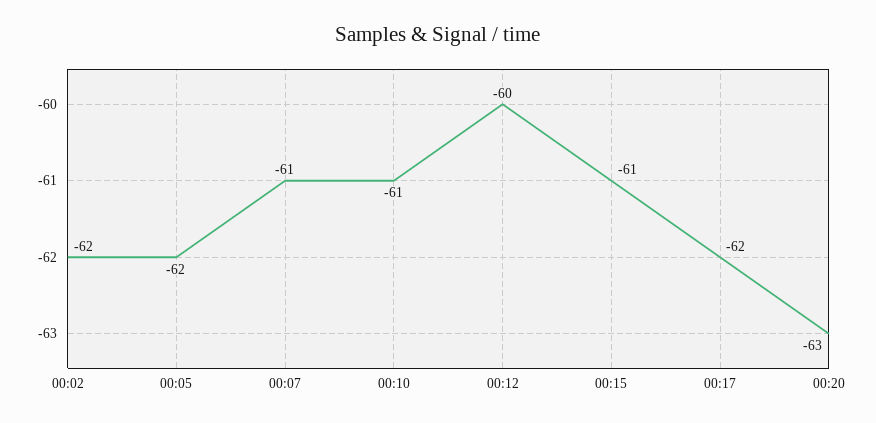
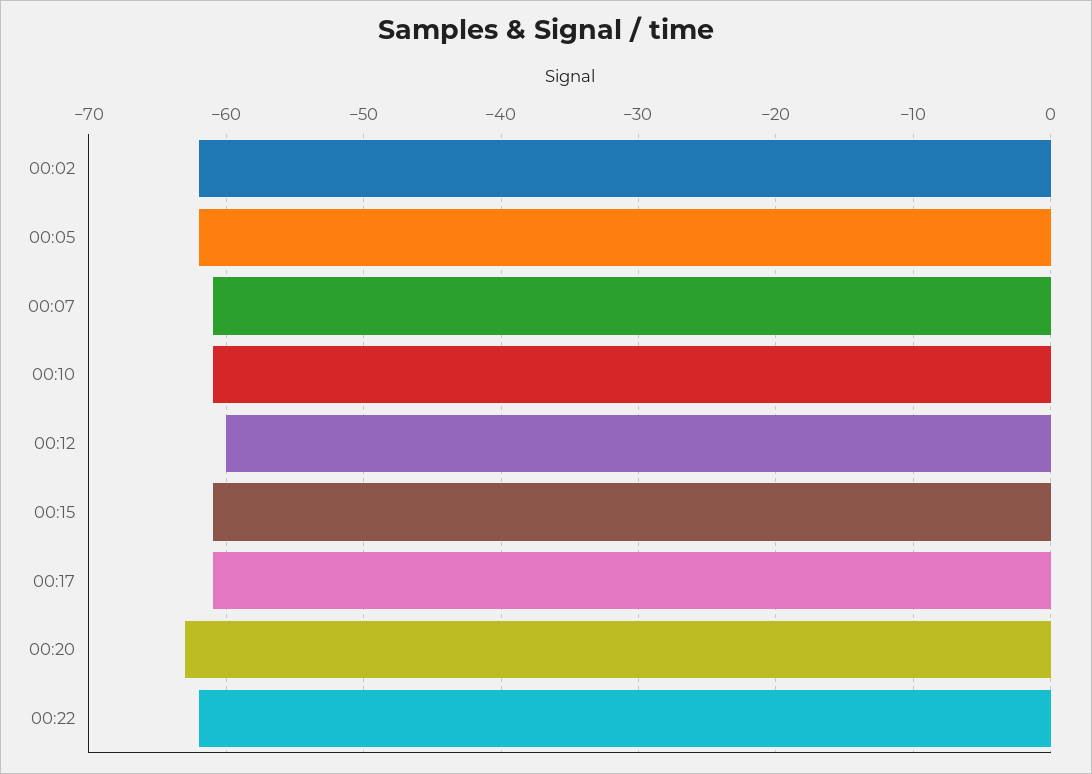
00:17: -62 -> -61
00:22: none -> -62

